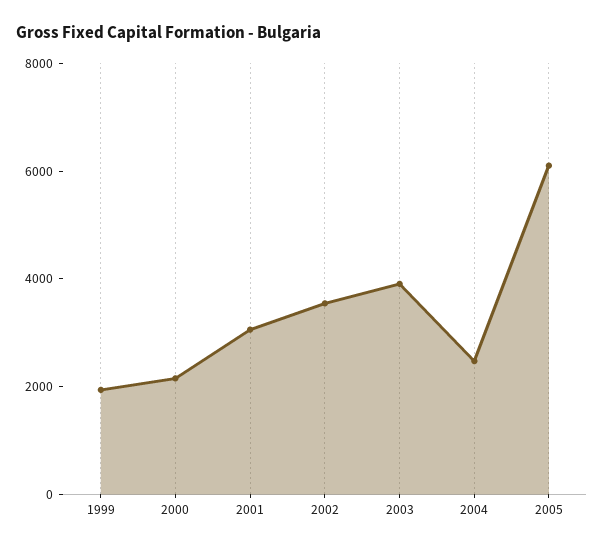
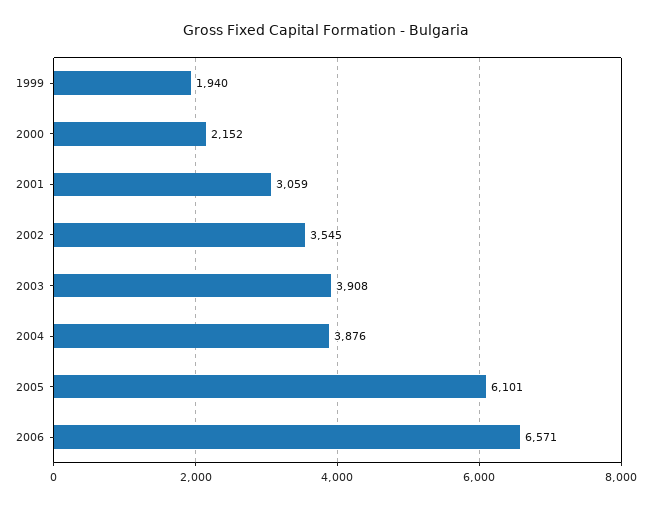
2004: 2500 -> 3876
2006: none -> 6571

